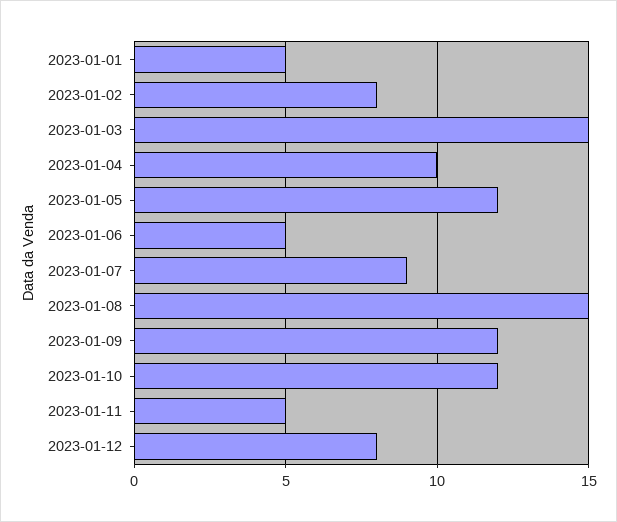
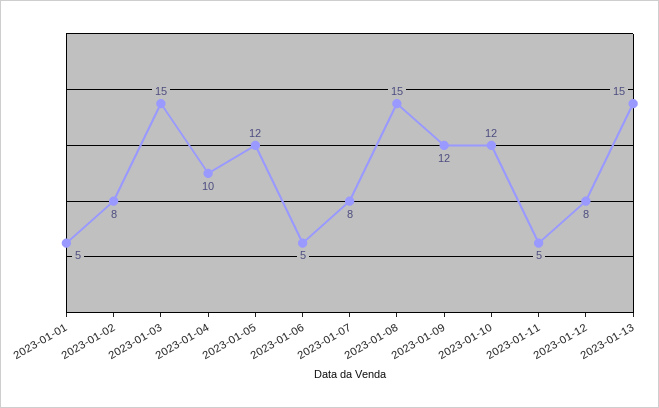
2023-01-07: 9 -> 8
2023-01-13: none -> 15

